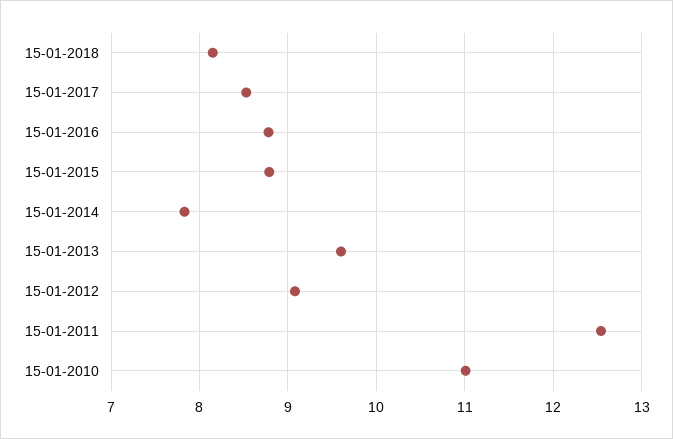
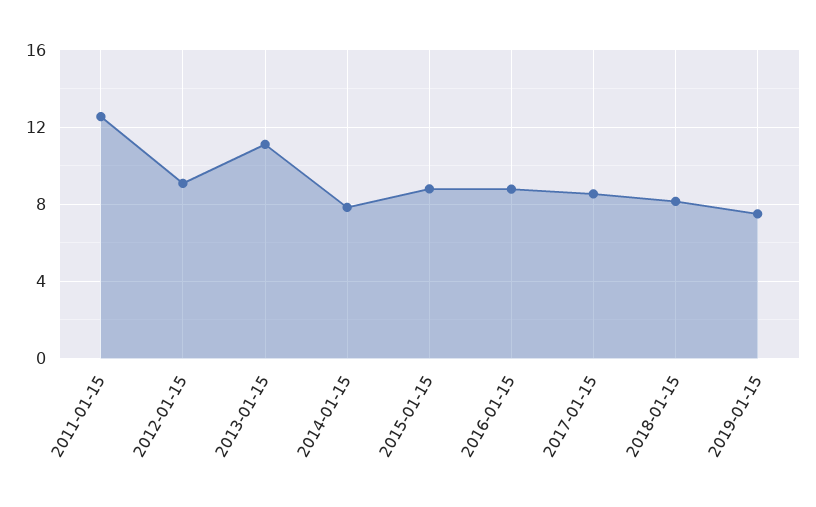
15-01-2013: 9.6 -> 11
15-01-2010: 11 -> none
2019-01-15: none -> 7.5

